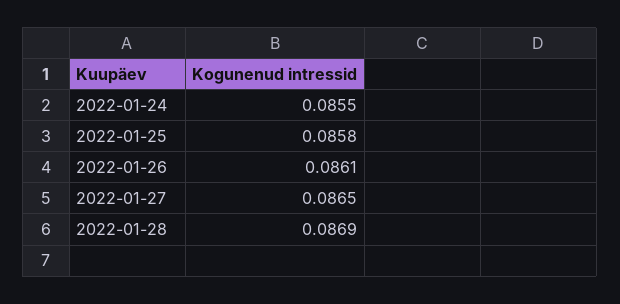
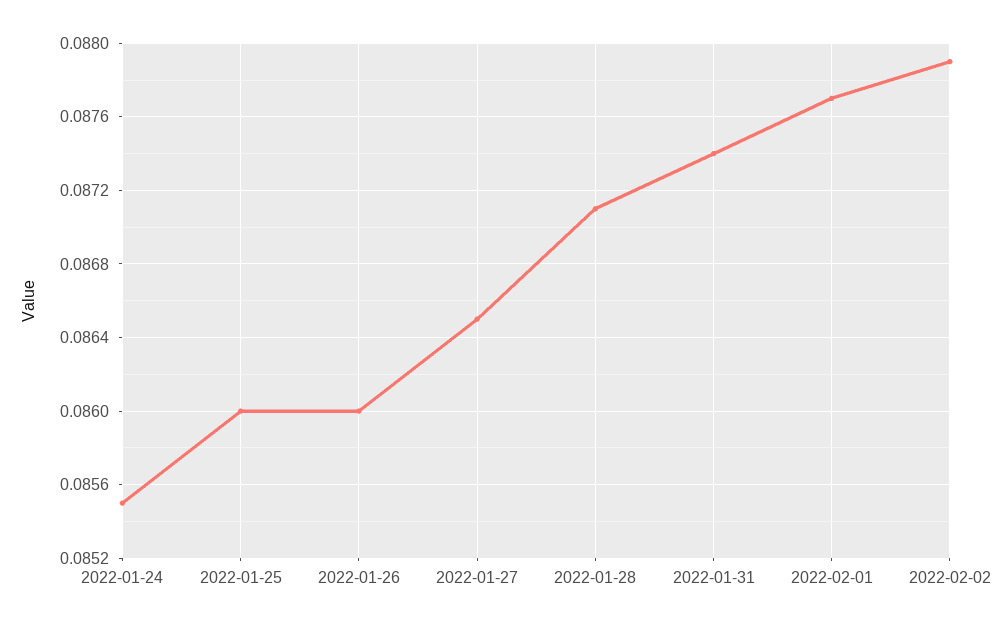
2022-01-25: 0.0858 -> 0.086
2022-01-26: 0.0861 -> 0.086
2022-01-28: 0.0869 -> 0.0871
2022-01-31: none -> 0.0874
2022-02-01: none -> 0.0877
2022-02-02: none -> 0.0879

